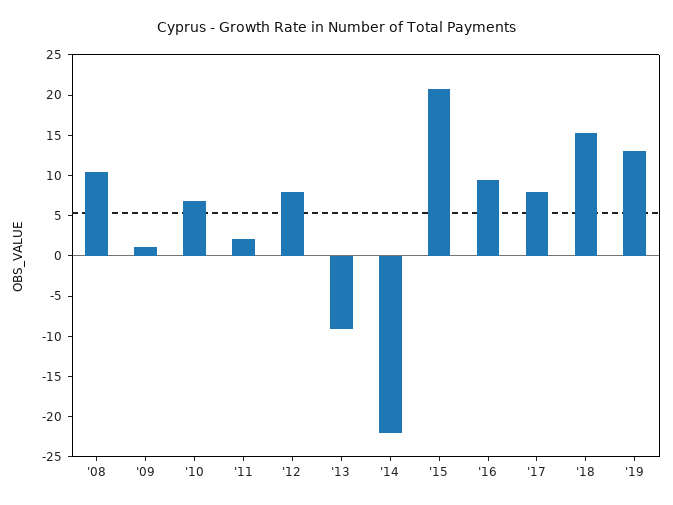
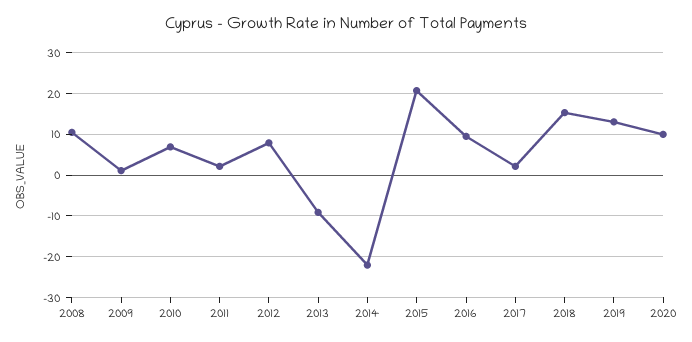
'17: 8 -> 2
2020: none -> 10

